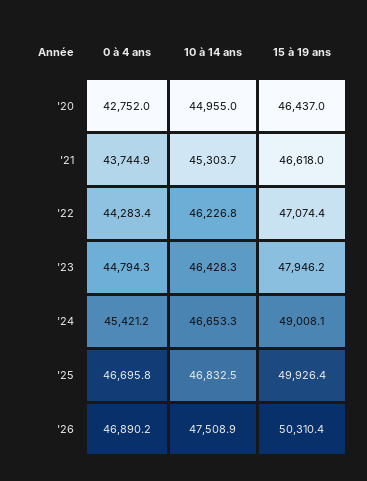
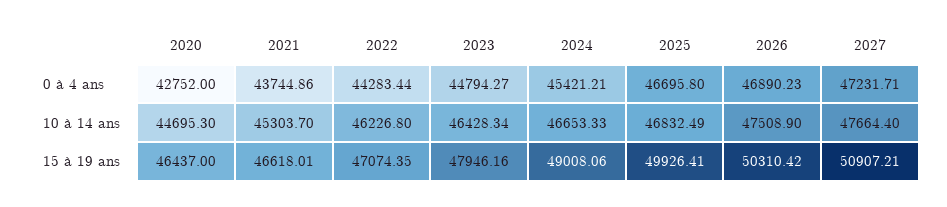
10 à 14 ans, '20: 44955 -> 44695.3
0 à 4 ans, 2027: none -> 47231.71
10 à 14 ans, 2027: none -> 47664.4
15 à 19 ans, 2027: none -> 50907.21

